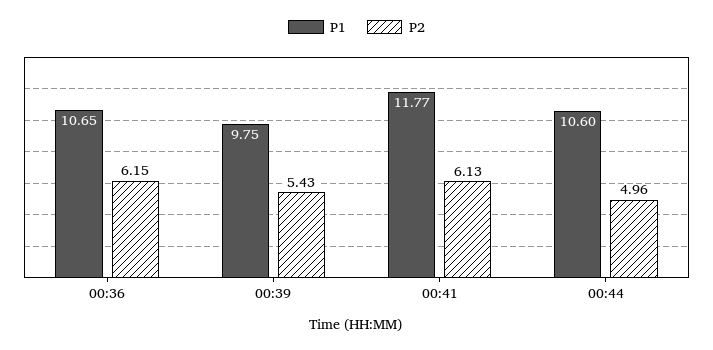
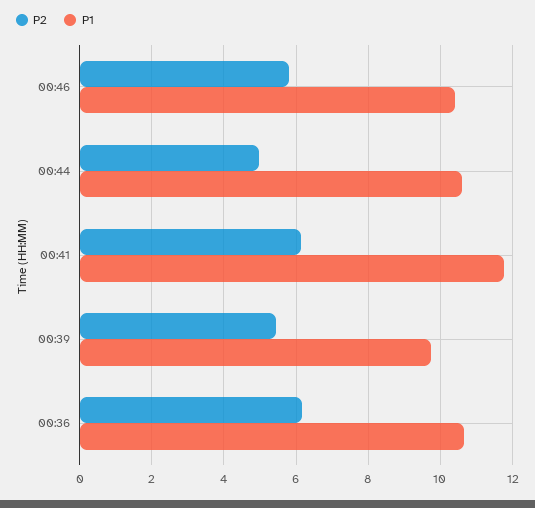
P2, 00:46: none -> 5.8
P1, 00:46: none -> 10.4

